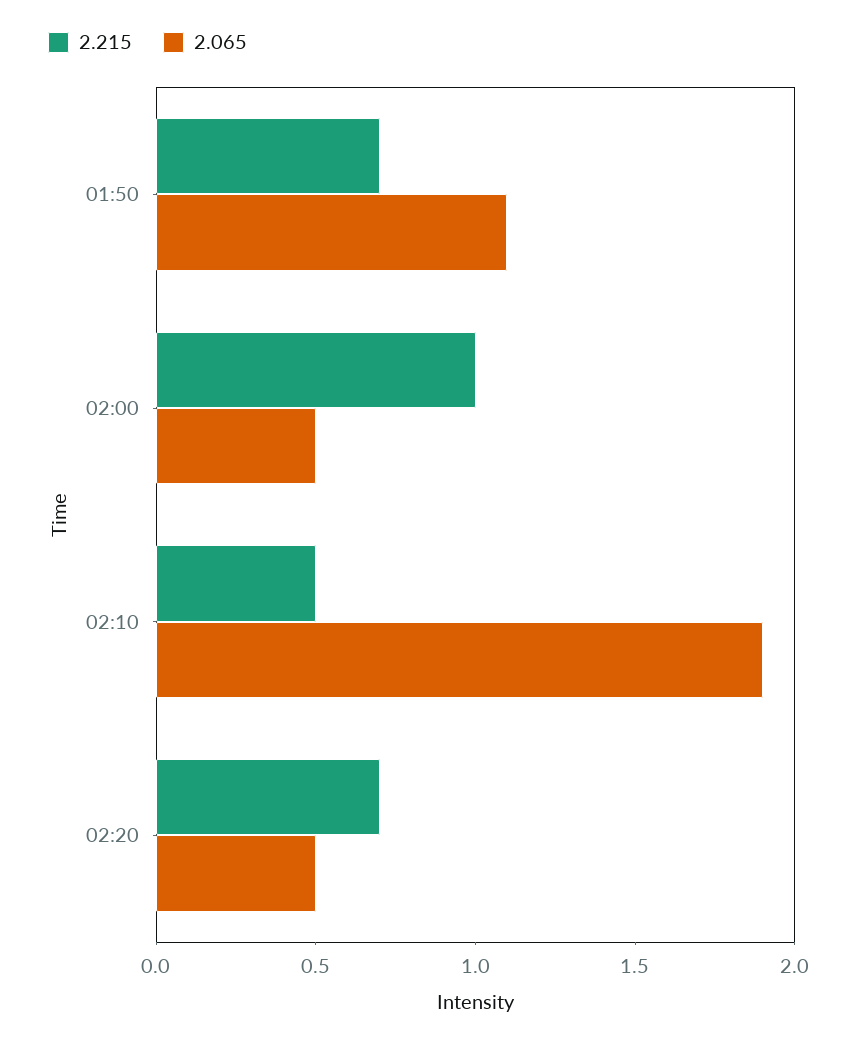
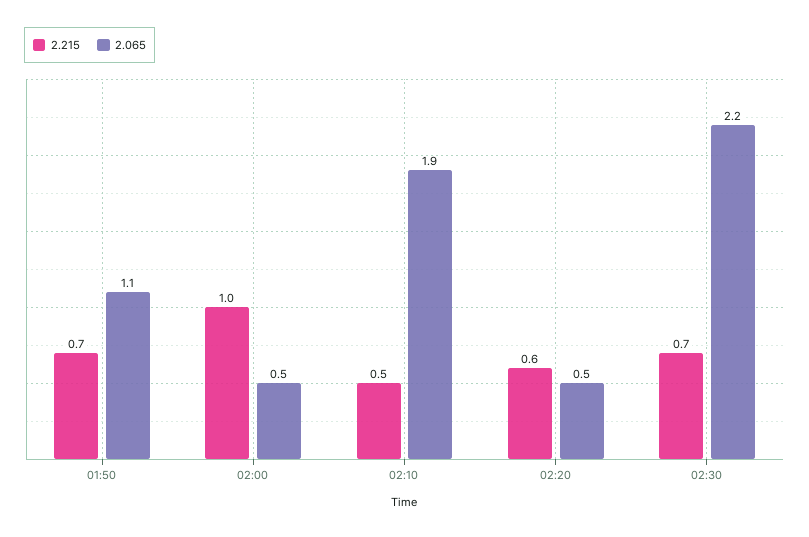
2.215, 02:20: 0.7 -> 0.6
2.215, 02:30: none -> 0.7
2.065, 02:30: none -> 2.2

